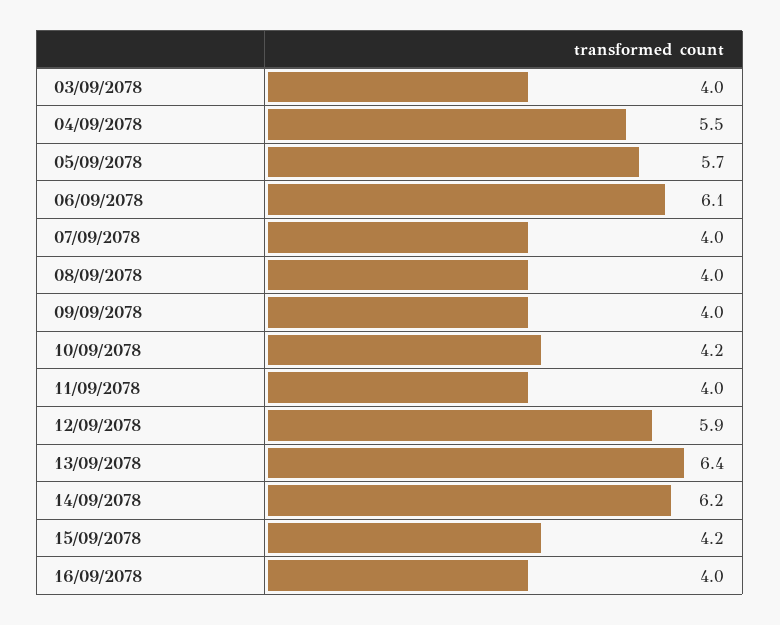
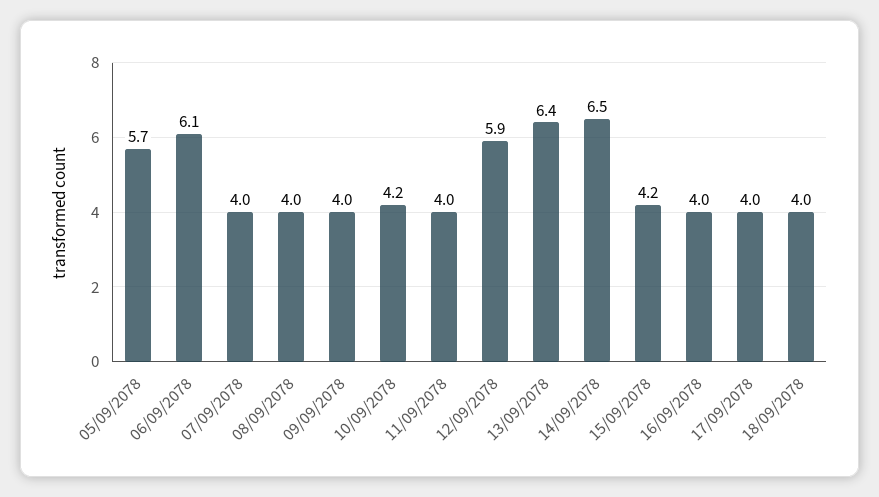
03/09/2078: 4 -> none
04/09/2078: 5.5 -> none
14/09/2078: 6.2 -> 6.5
17/09/2078: none -> 4
18/09/2078: none -> 4

